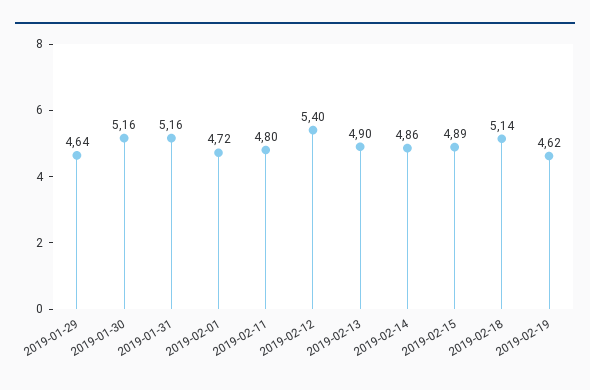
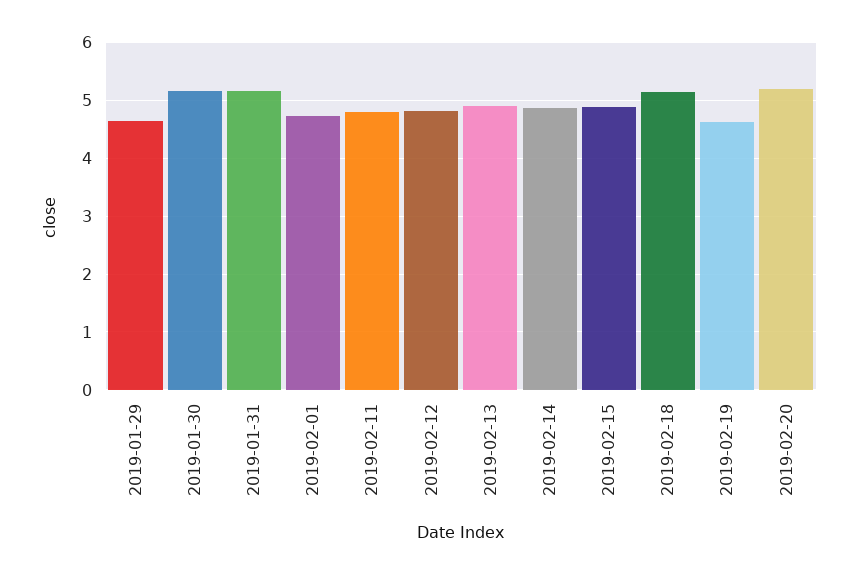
2019-02-12: 5.4 -> 4.8
2019-02-20: none -> 5.2

